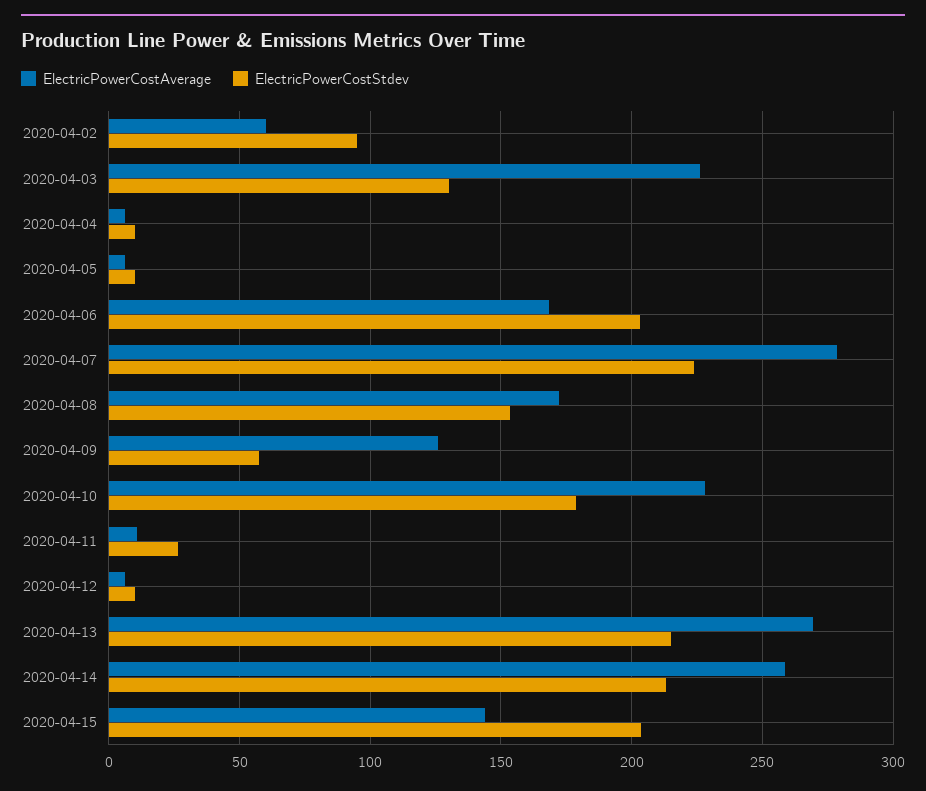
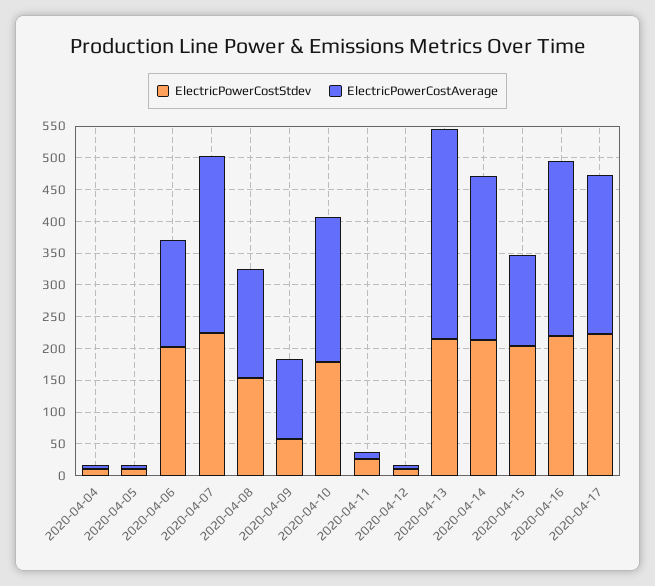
ElectricPowerCostAverage, 2020-04-02: 60 -> none
ElectricPowerCostStdev, 2020-04-02: 95 -> none
ElectricPowerCostAverage, 2020-04-03: 225 -> none
ElectricPowerCostStdev, 2020-04-03: 130 -> none
ElectricPowerCostAverage, 2020-04-13: 270 -> 325
ElectricPowerCostStdev, 2020-04-16: none -> 225
ElectricPowerCostAverage, 2020-04-16: none -> 275
ElectricPowerCostStdev, 2020-04-17: none -> 225
ElectricPowerCostAverage, 2020-04-17: none -> 250

